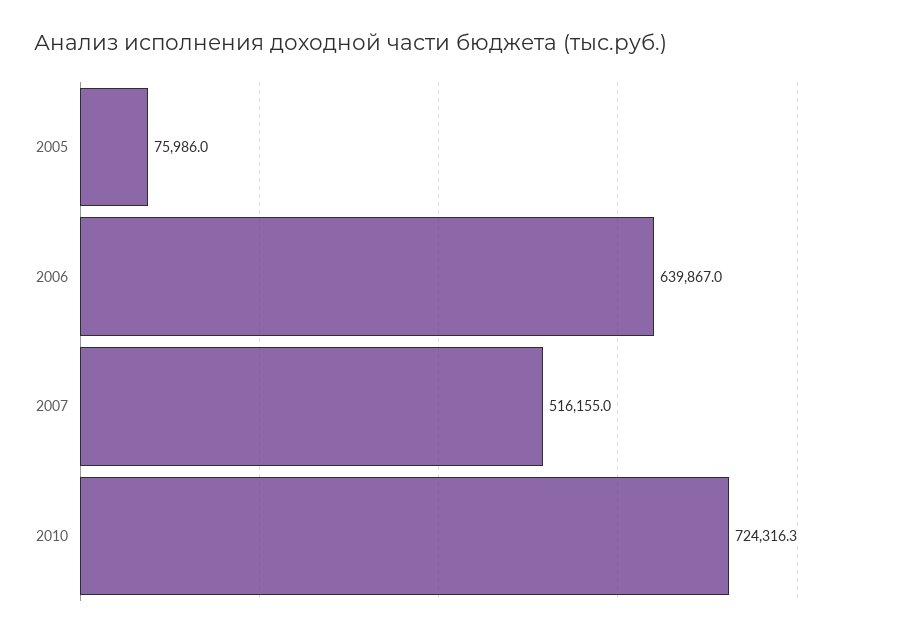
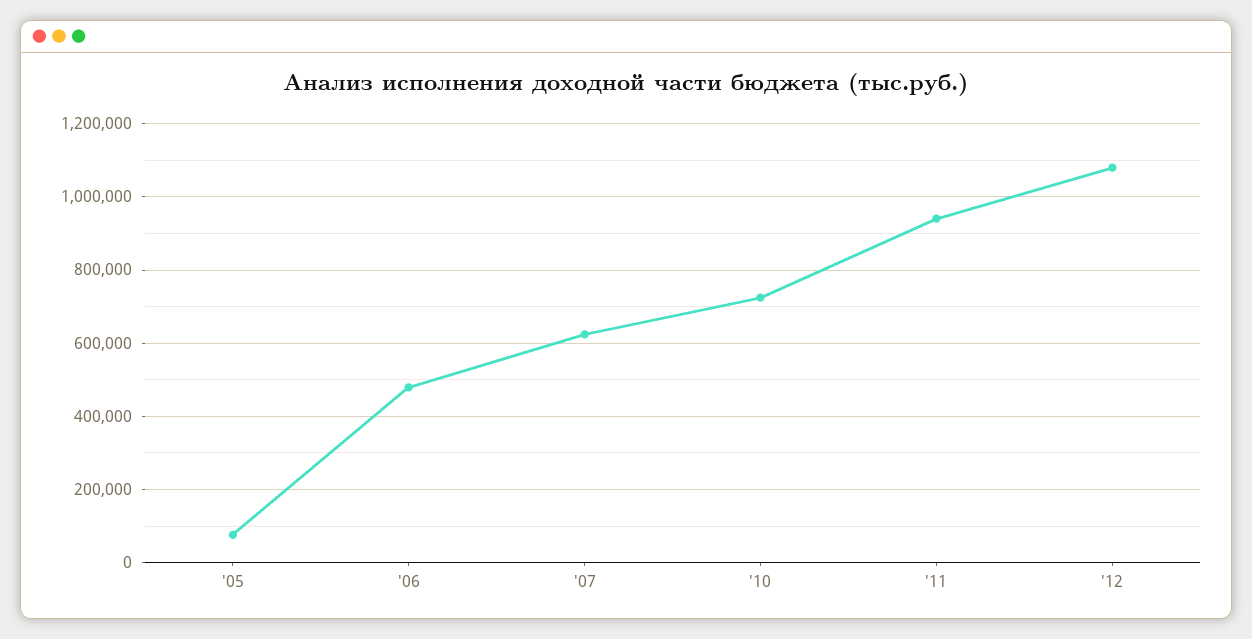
2006: 639867 -> 480000
2007: 516155 -> 620000
'11: none -> 940000
'12: none -> 1080000

